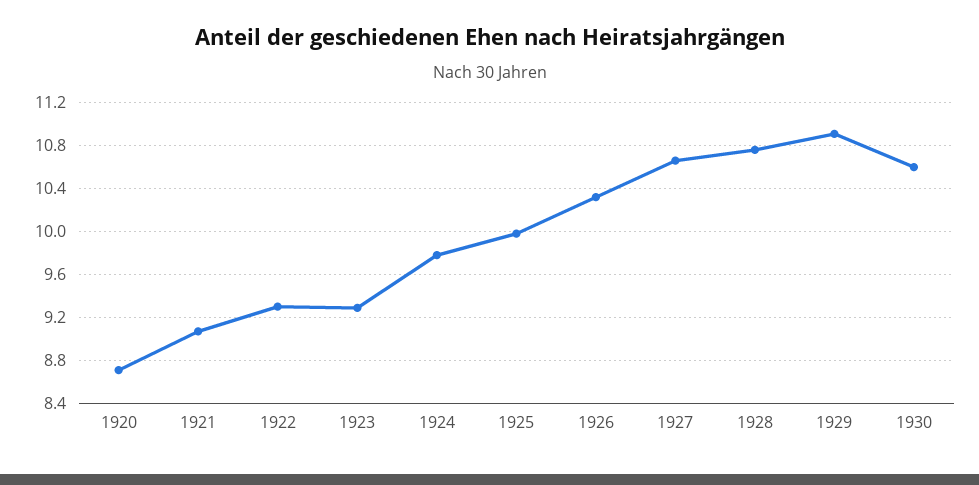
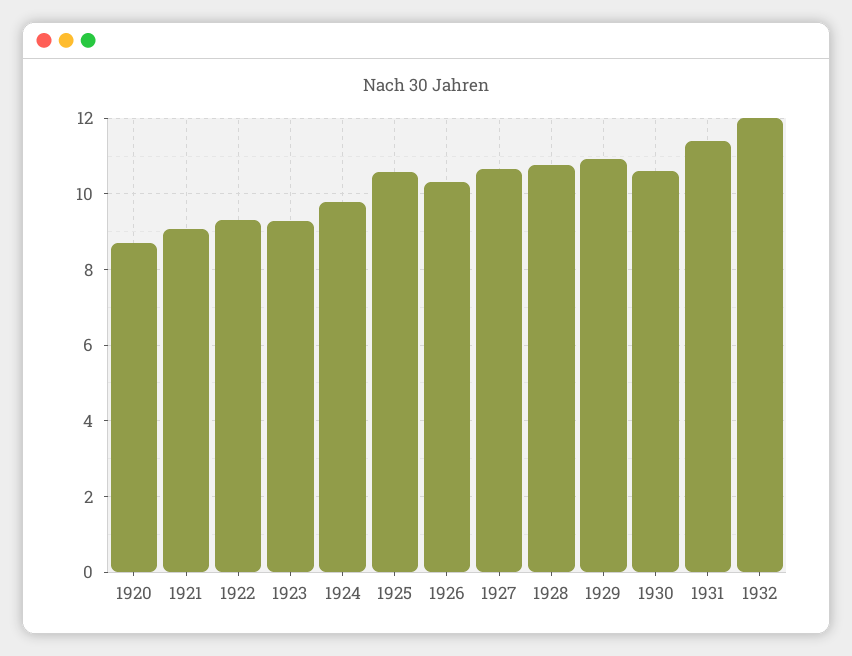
1925: 10 -> 10.6
1931: none -> 11.4
1932: none -> 12

